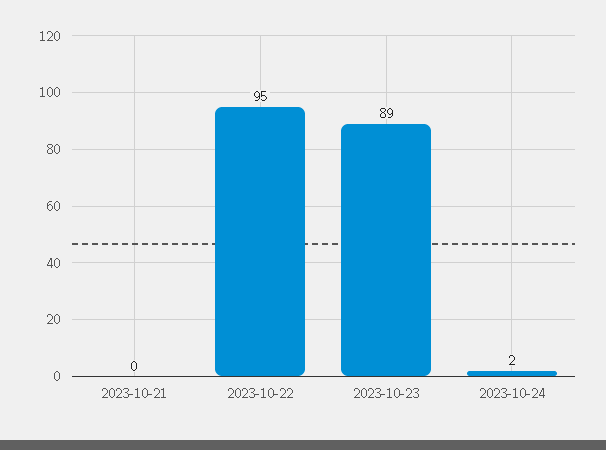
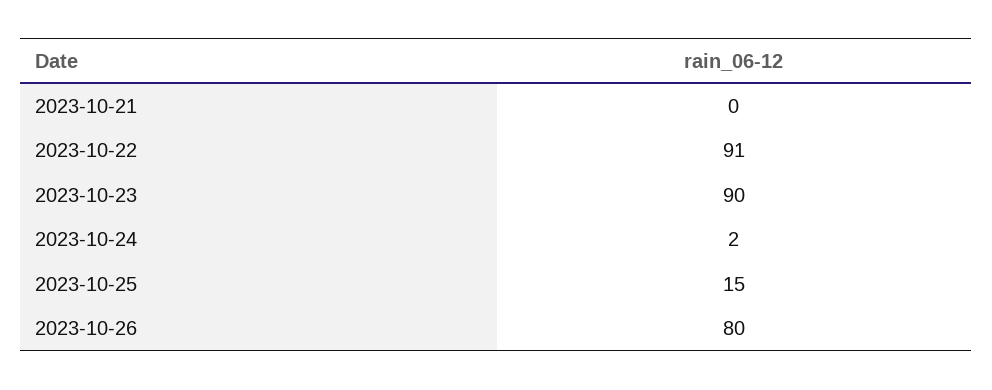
2023-10-22: 95 -> 91
2023-10-23: 89 -> 90
2023-10-25: none -> 15
2023-10-26: none -> 80

